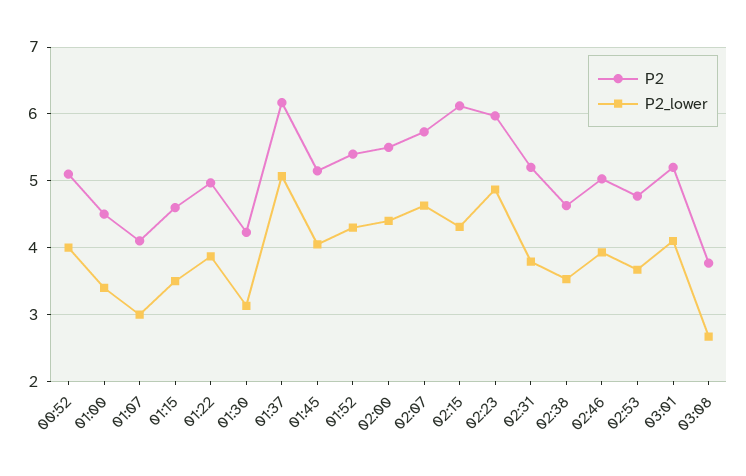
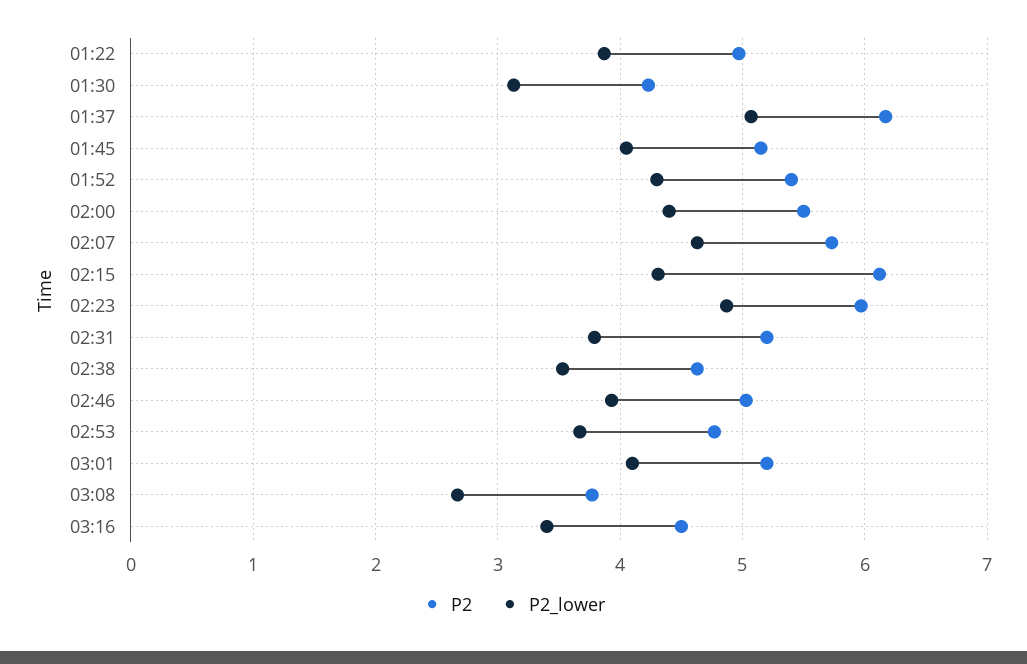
P2, 00:52: 5.1 -> none
P2_lower, 00:52: 4 -> none
P2, 01:00: 4.5 -> none
P2_lower, 01:00: 3.4 -> none
P2, 01:07: 4.1 -> none
P2_lower, 01:07: 3 -> none
P2, 01:15: 4.6 -> none
P2_lower, 01:15: 3.5 -> none
P2, 03:16: none -> 4.5
P2_lower, 03:16: none -> 3.4

